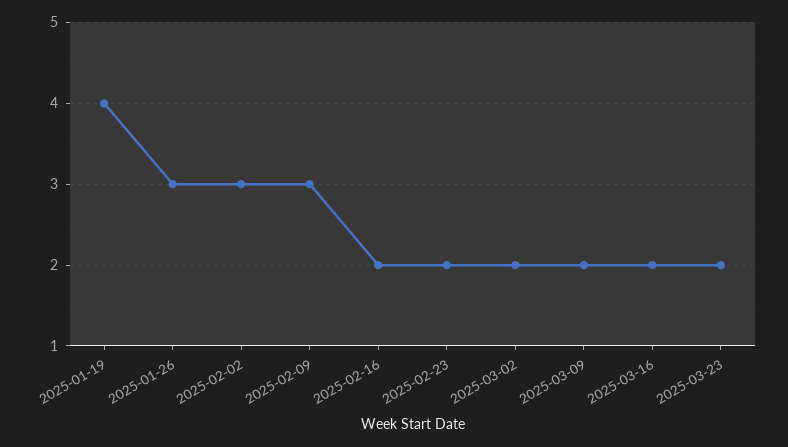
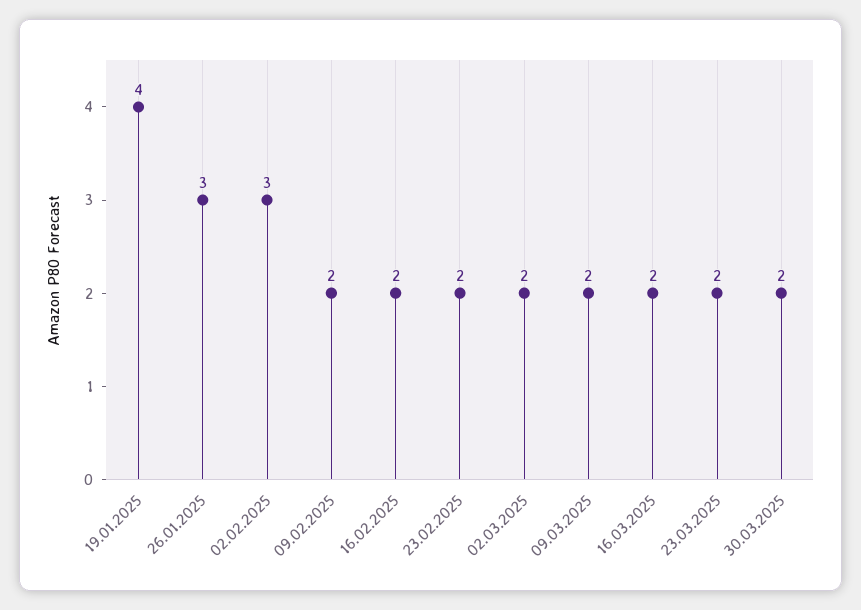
2025-02-09: 3 -> 2
30.03.2025: none -> 2

